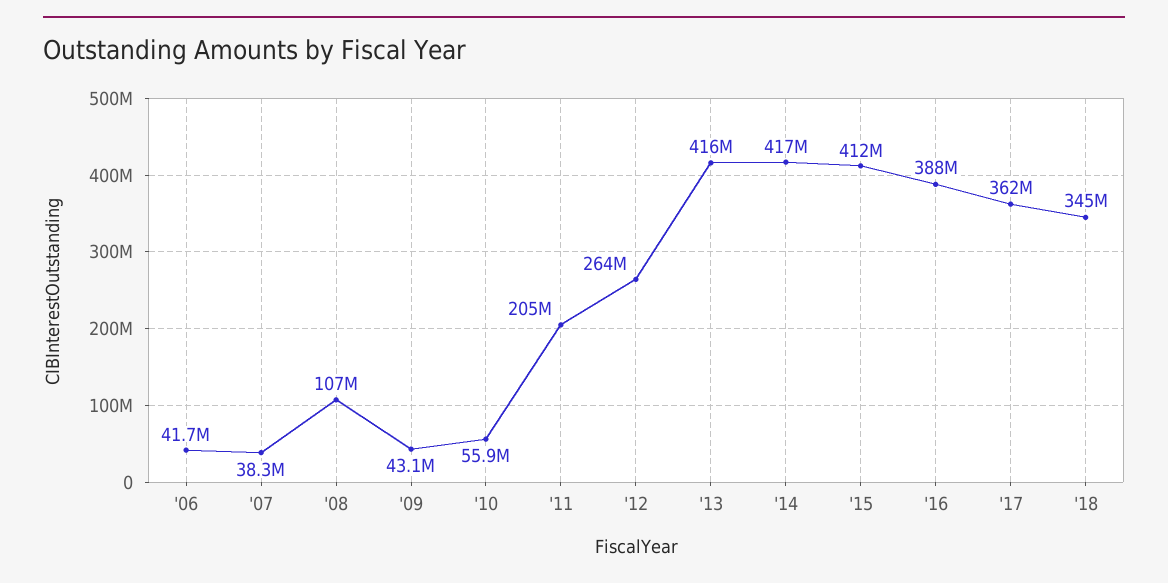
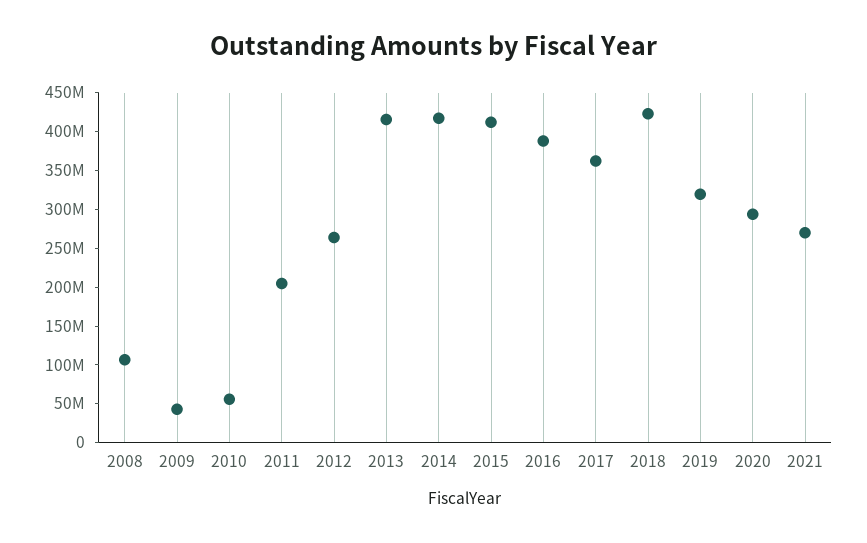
'06: 41700000 -> none
'07: 38300000 -> none
'18: 345000000 -> 425000000
2019: none -> 325000000
2020: none -> 300000000
2021: none -> 275000000

